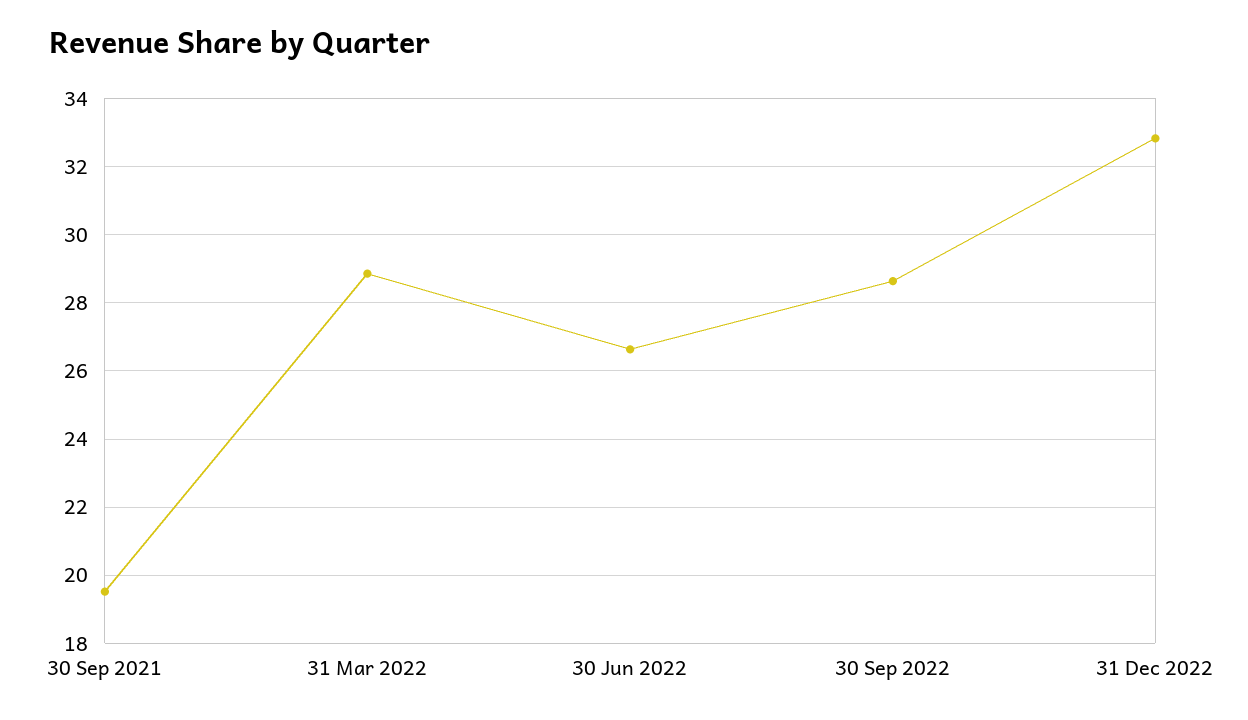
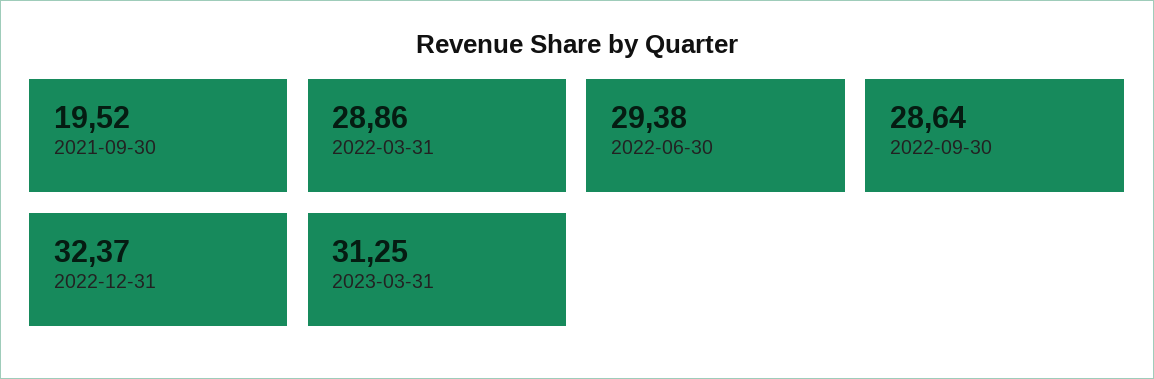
30 Jun 2022: 26.6 -> 29.38
31 Dec 2022: 32.8 -> 32.37
2023-03-31: none -> 31.25

